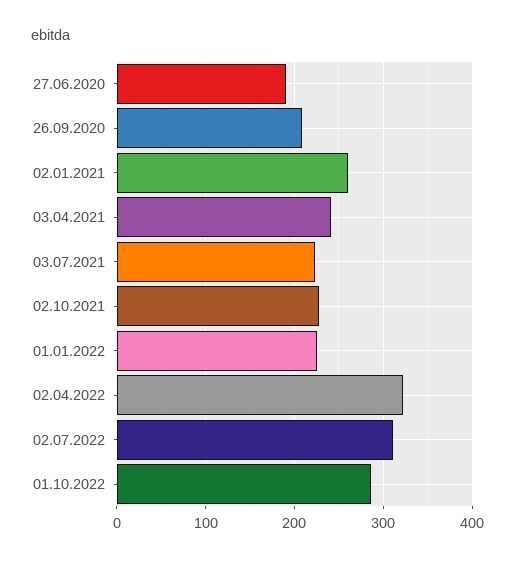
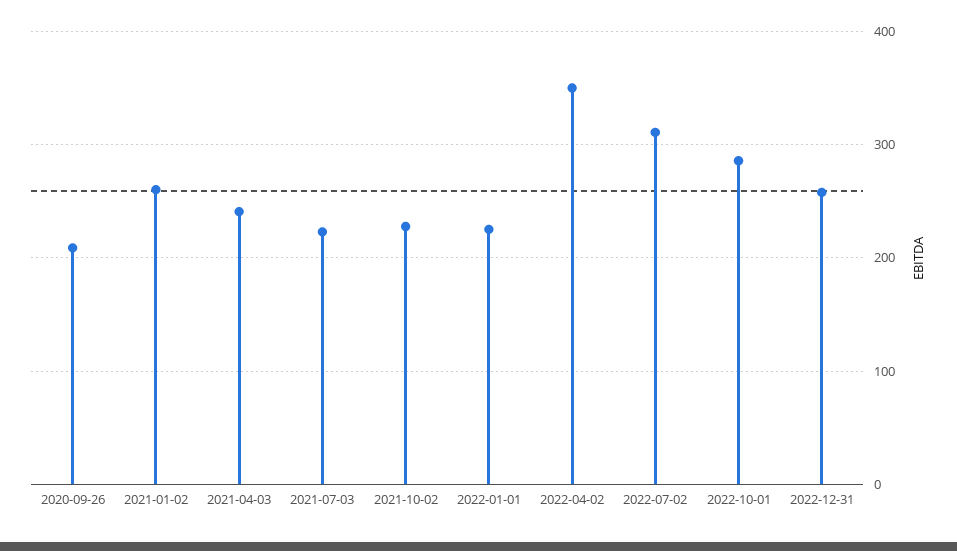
27.06.2020: 190 -> none
02.04.2022: 320 -> 350
2022-12-31: none -> 260

